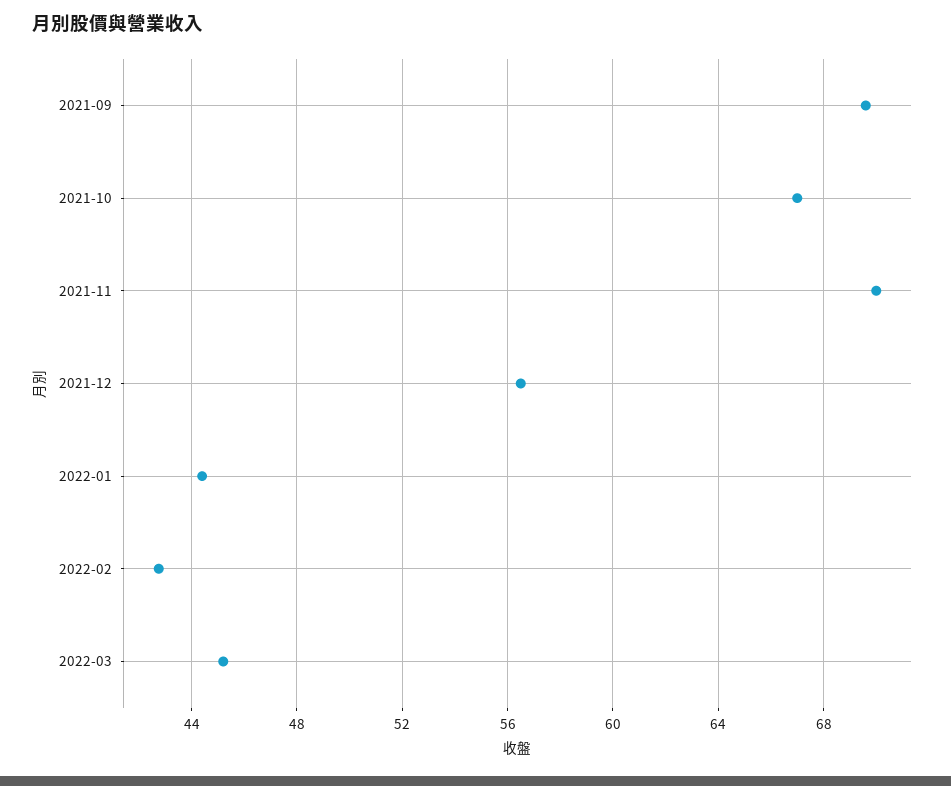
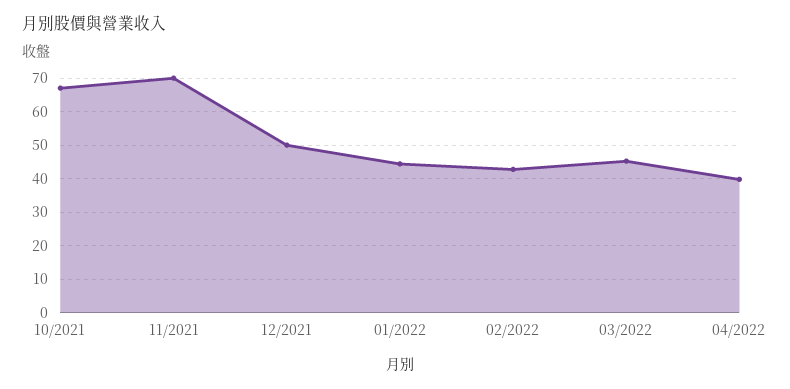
2021-09: 69.5 -> none
2021-12: 56.5 -> 50
04/2022: none -> 40

